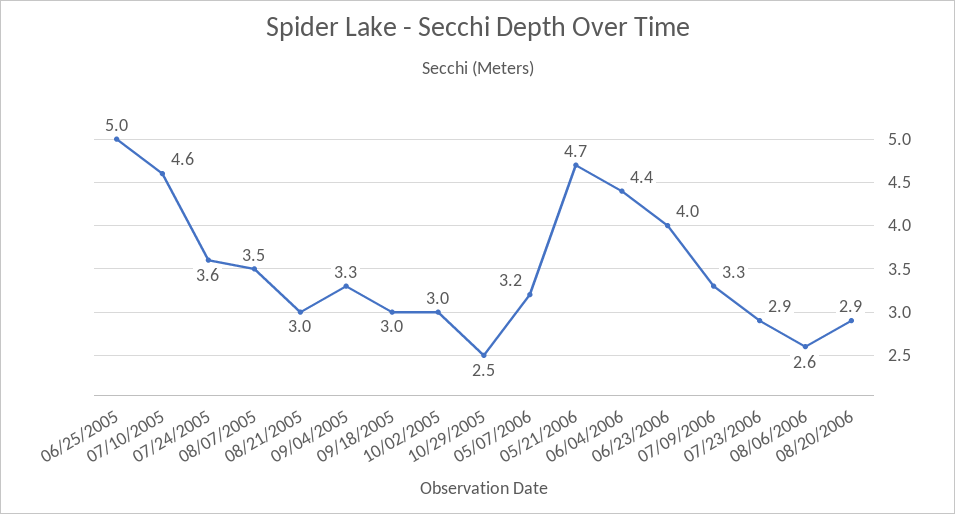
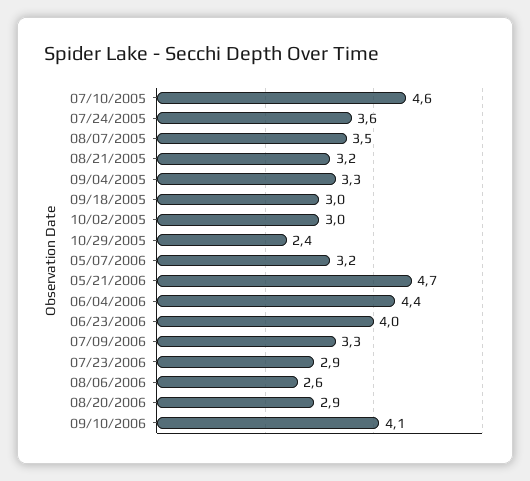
06/25/2005: 5 -> none
08/21/2005: 3 -> 3.2
10/29/2005: 2.5 -> 2.4
09/10/2006: none -> 4.1

